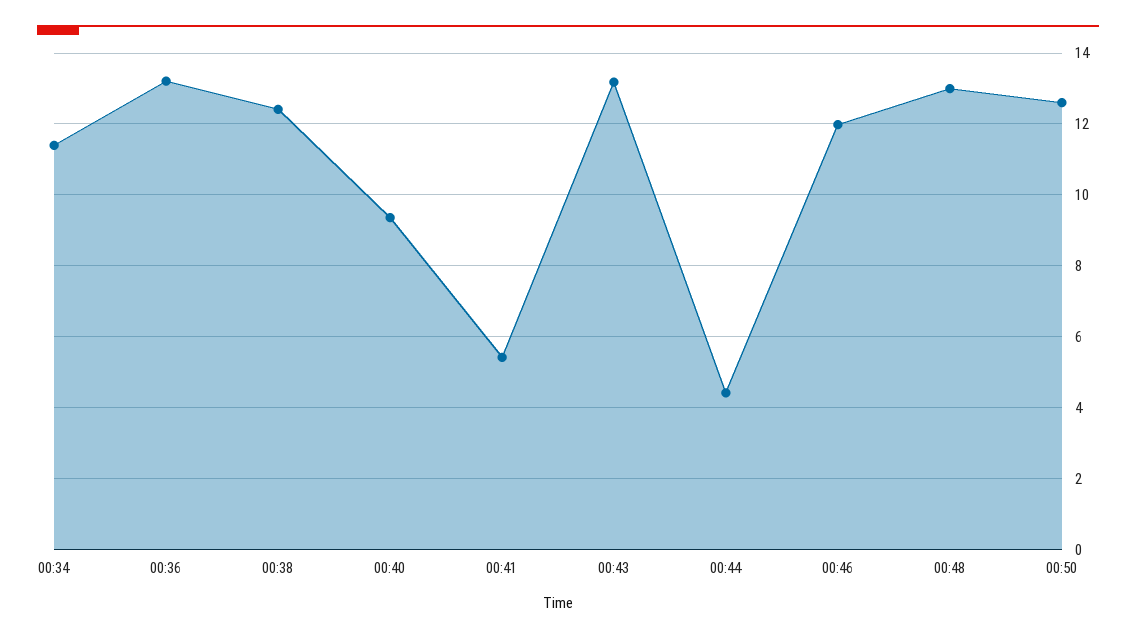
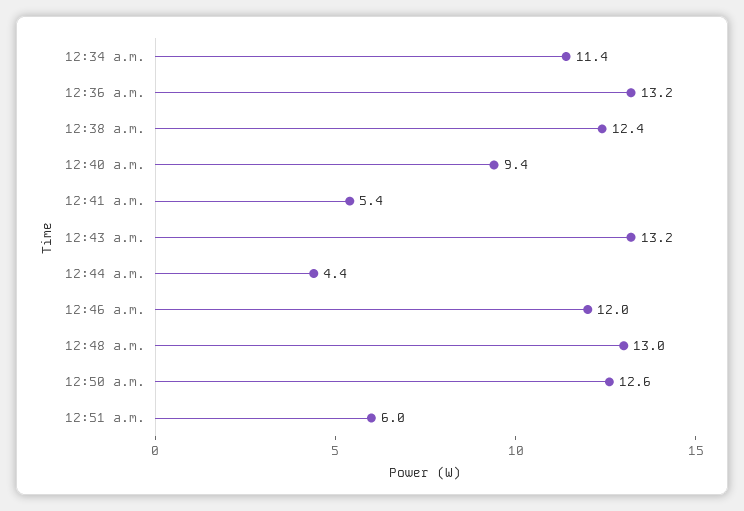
12:51 a.m.: none -> 6

